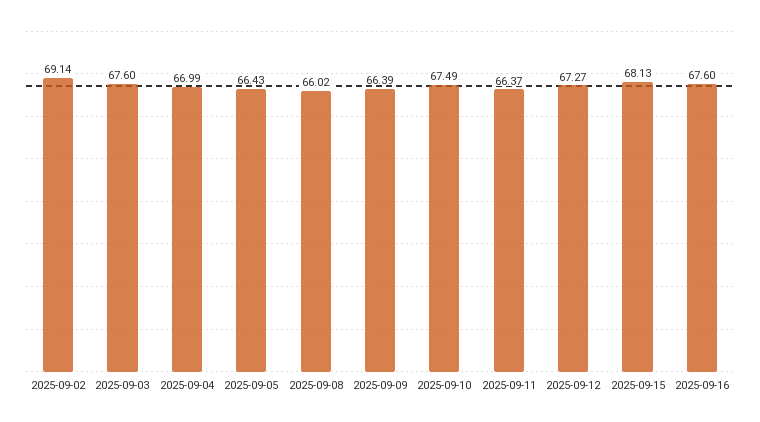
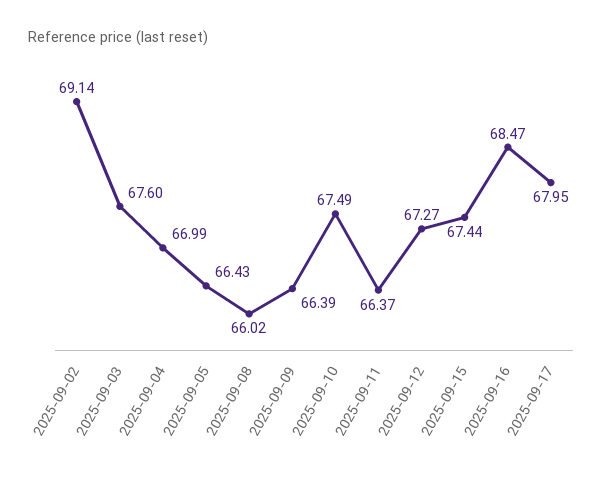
2025-09-15: 68.13 -> 67.44
2025-09-16: 67.6 -> 68.47
2025-09-17: none -> 67.95

